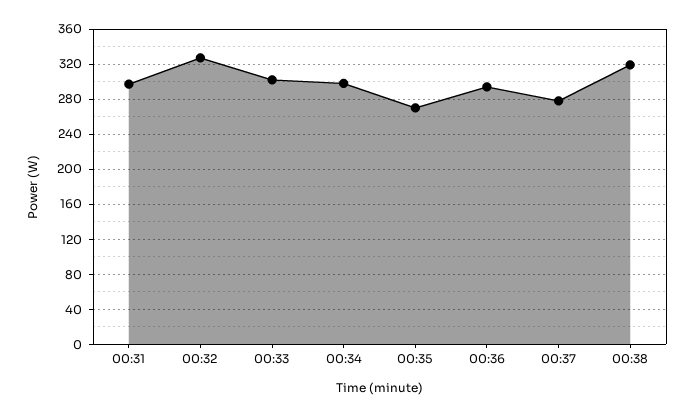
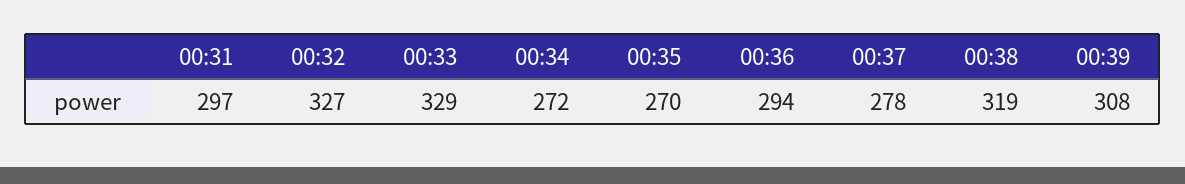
00:33: 300 -> 329
00:34: 300 -> 272
00:39: none -> 308

